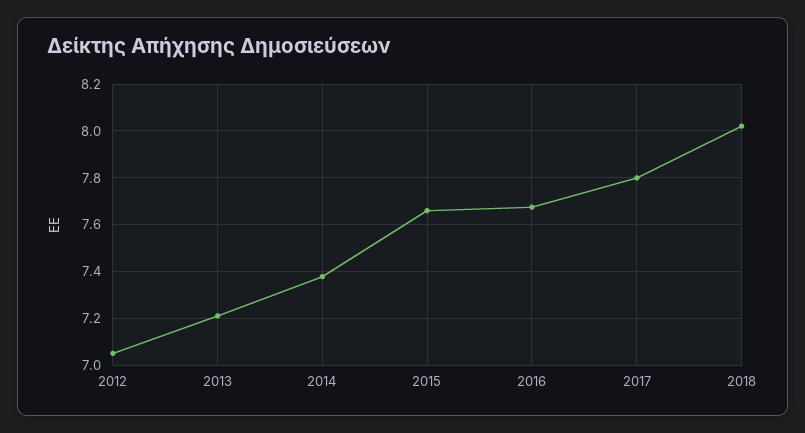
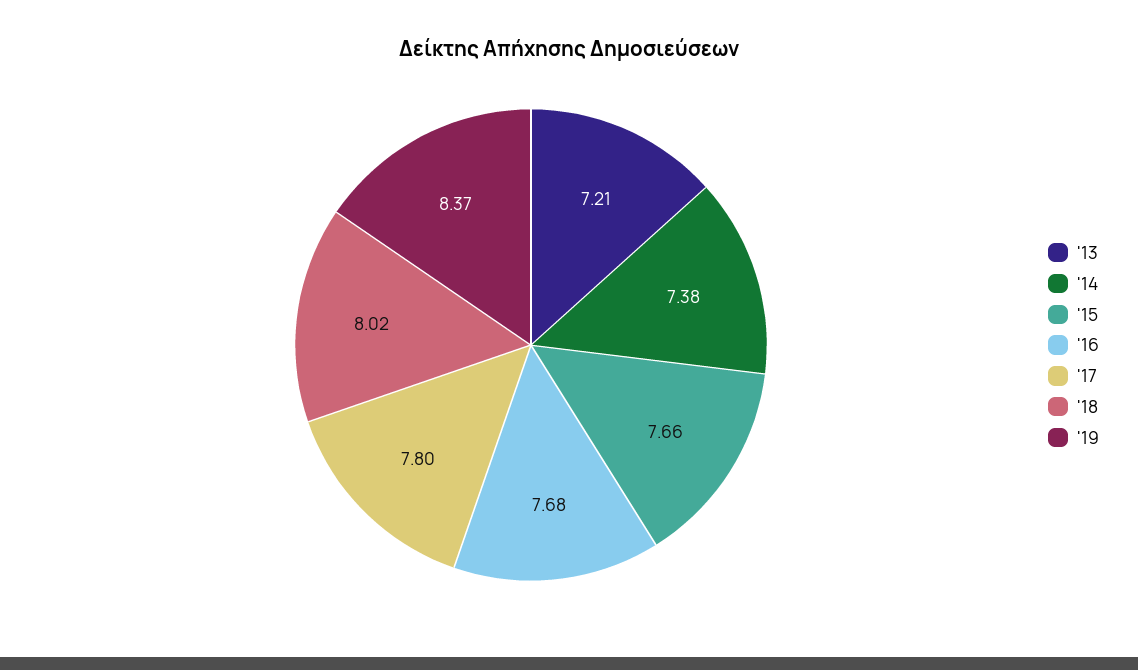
2012: 7.05 -> none
'19: none -> 8.37

